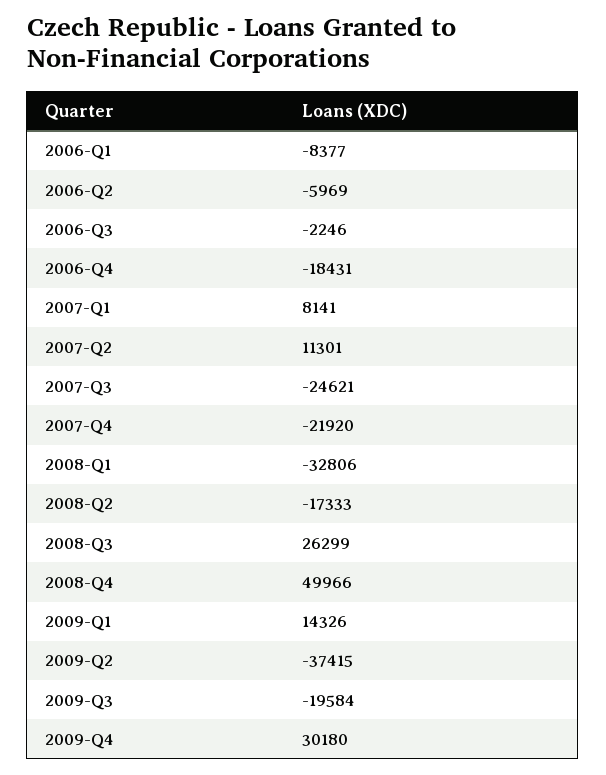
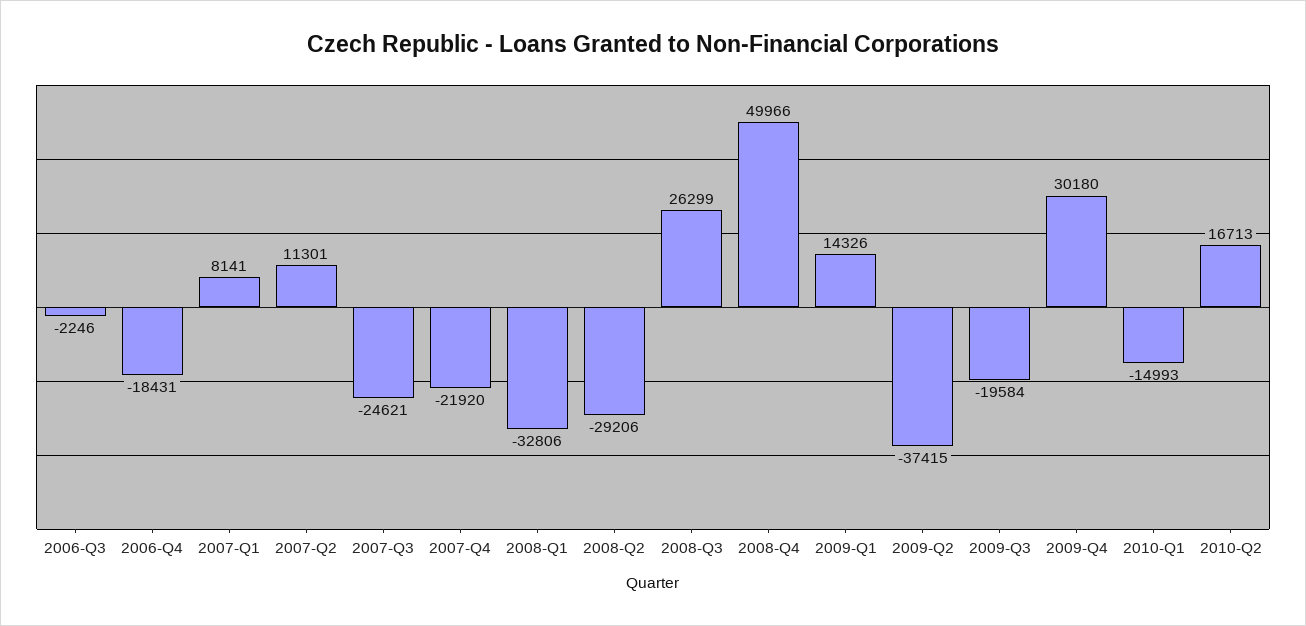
2006-Q1: -8377 -> none
2006-Q2: -5969 -> none
2008-Q2: -17333 -> -29206
2010-Q1: none -> -14993
2010-Q2: none -> 16713

